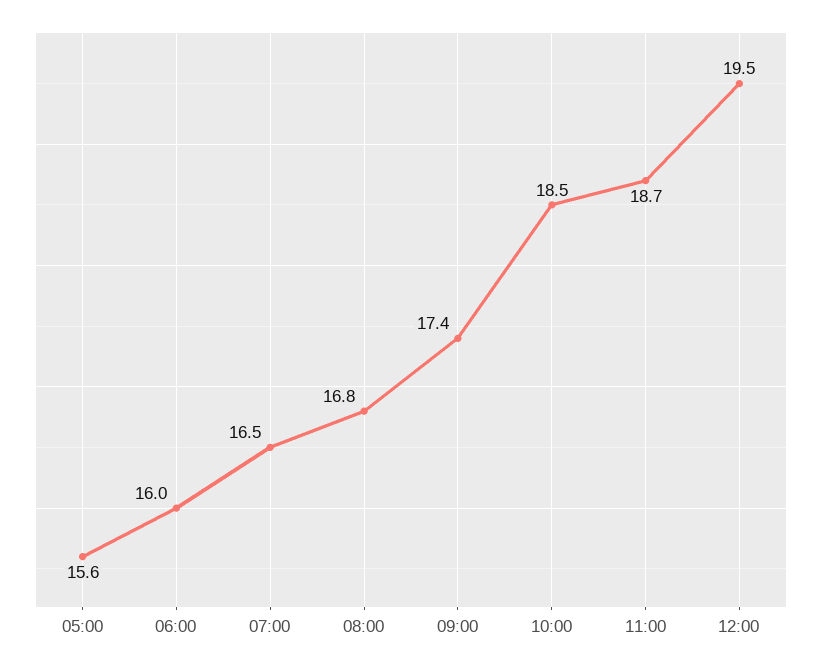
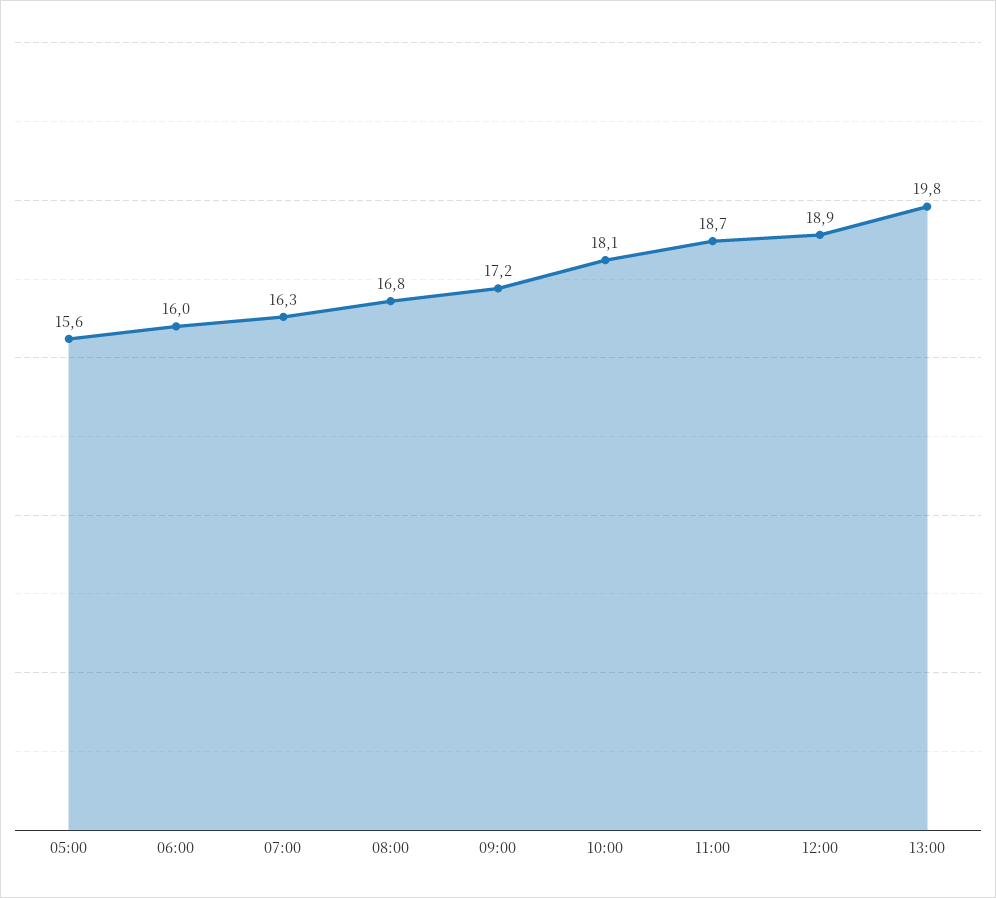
07:00: 16.5 -> 16.3
09:00: 17.4 -> 17.2
10:00: 18.5 -> 18.1
12:00: 19.5 -> 18.9
13:00: none -> 19.8

